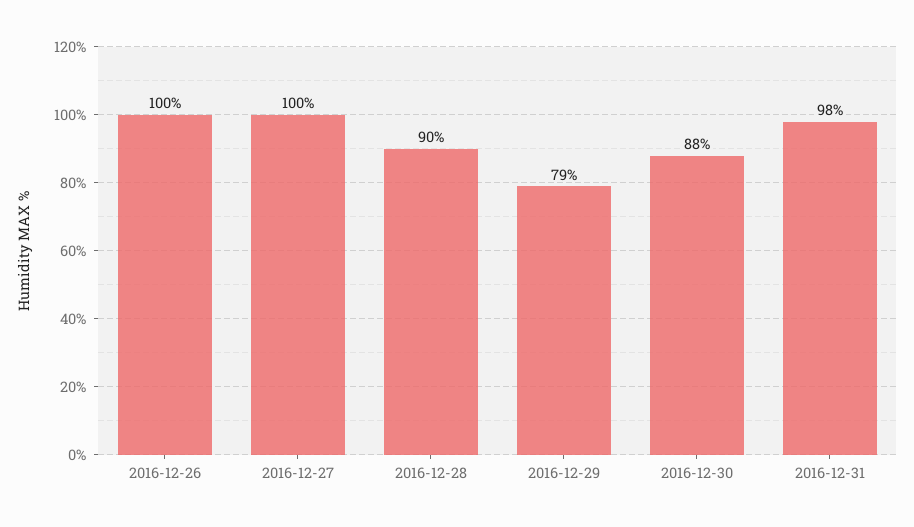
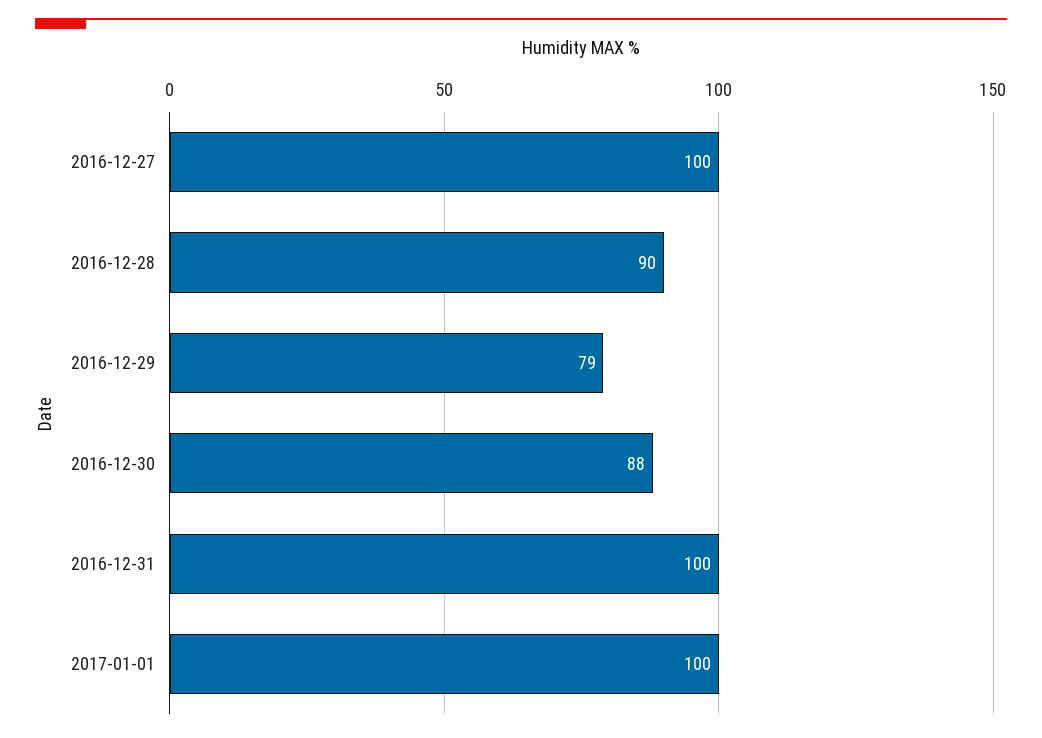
2016-12-26: 100 -> none
2016-12-31: 98 -> 100
2017-01-01: none -> 100

